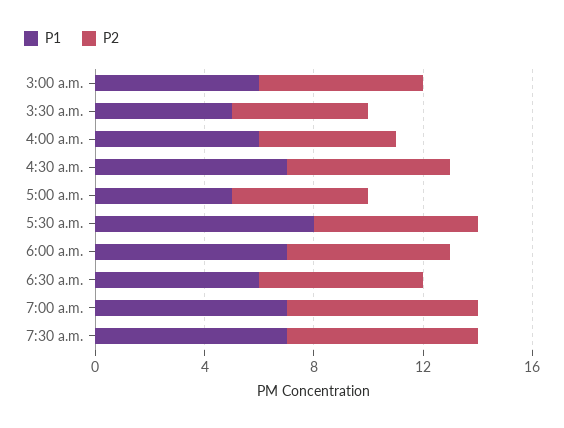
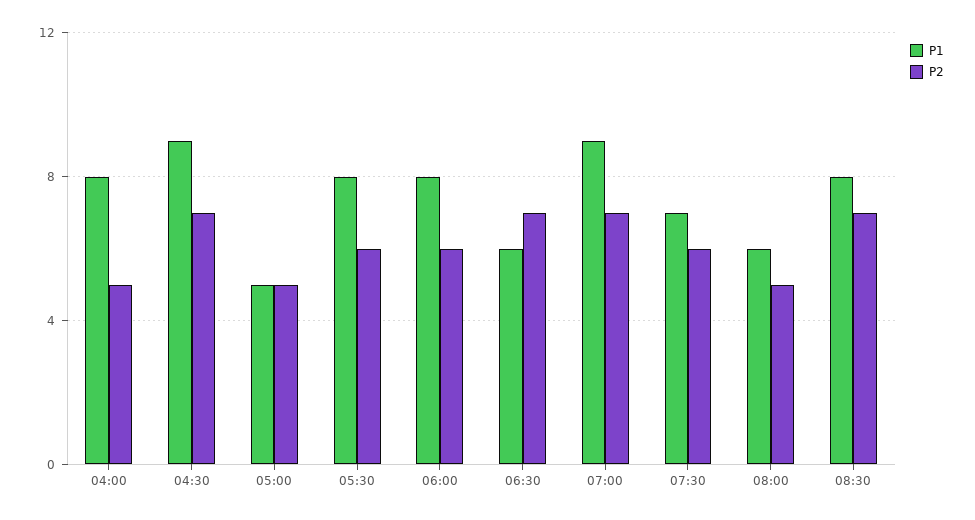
P1, 3:00 a.m.: 6 -> none
P2, 3:00 a.m.: 6 -> none
P1, 3:30 a.m.: 5 -> none
P2, 3:30 a.m.: 5 -> none
P1, 4:00 a.m.: 6 -> 8
P1, 4:30 a.m.: 7 -> 9
P2, 4:30 a.m.: 6 -> 7
P1, 6:00 a.m.: 7 -> 8
P2, 6:30 a.m.: 6 -> 7
P1, 7:00 a.m.: 7 -> 9
P2, 7:30 a.m.: 7 -> 6
P1, 08:00: none -> 6
P2, 08:00: none -> 5
P1, 08:30: none -> 8
P2, 08:30: none -> 7

